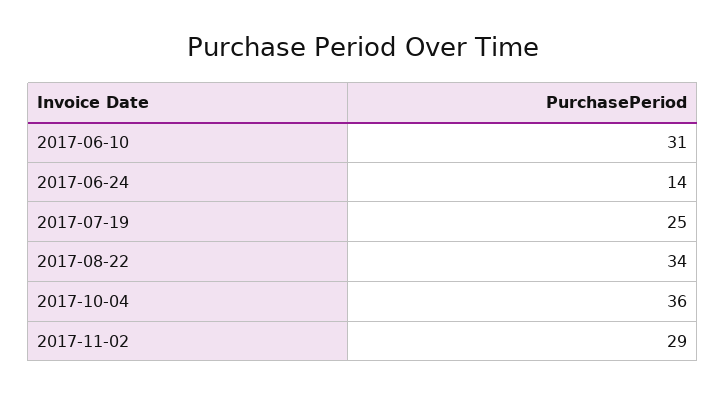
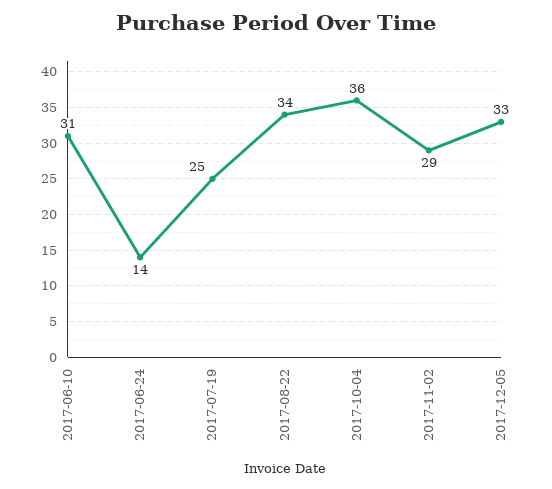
2017-12-05: none -> 33

